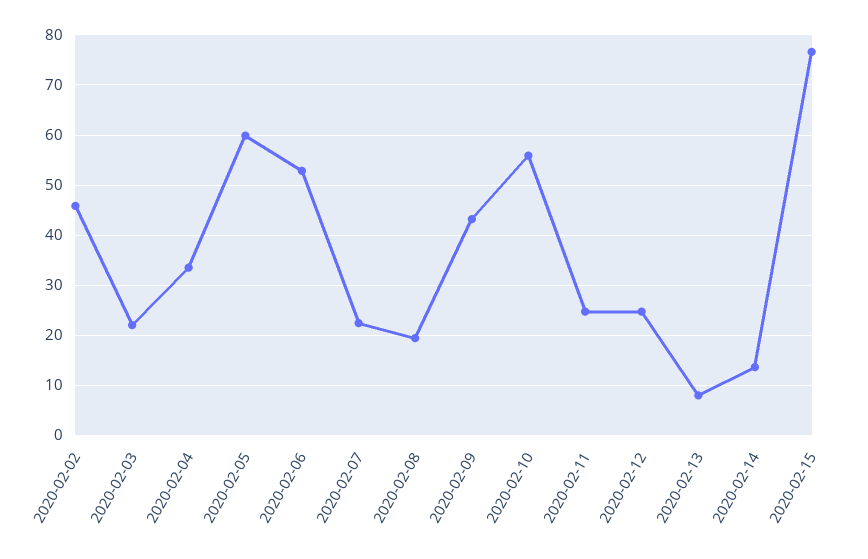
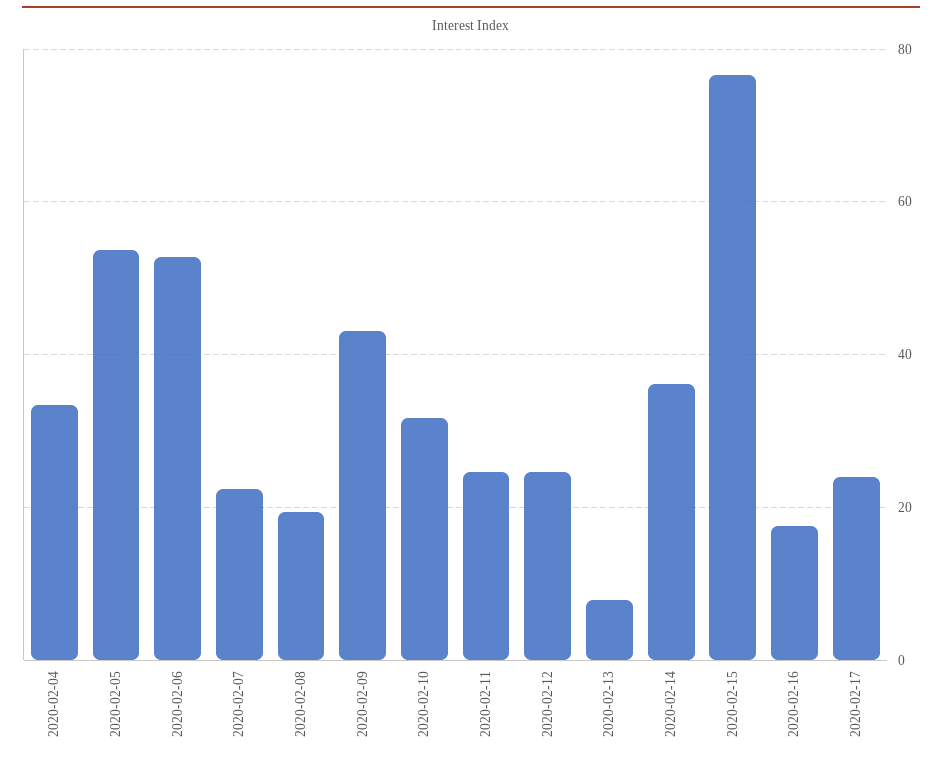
2020-02-02: 46 -> none
2020-02-03: 22 -> none
2020-02-05: 60 -> 54
2020-02-10: 56 -> 32
2020-02-14: 14 -> 36
2020-02-16: none -> 18
2020-02-17: none -> 24

